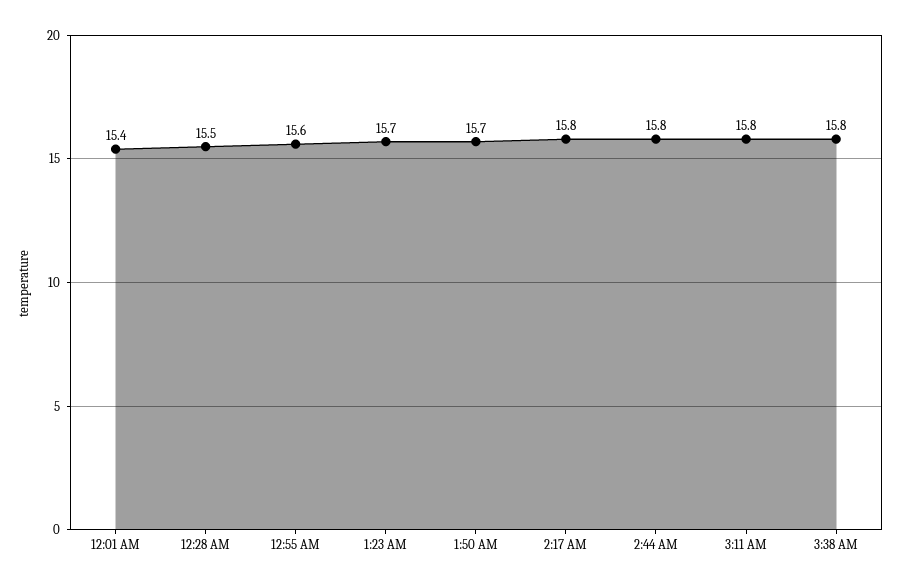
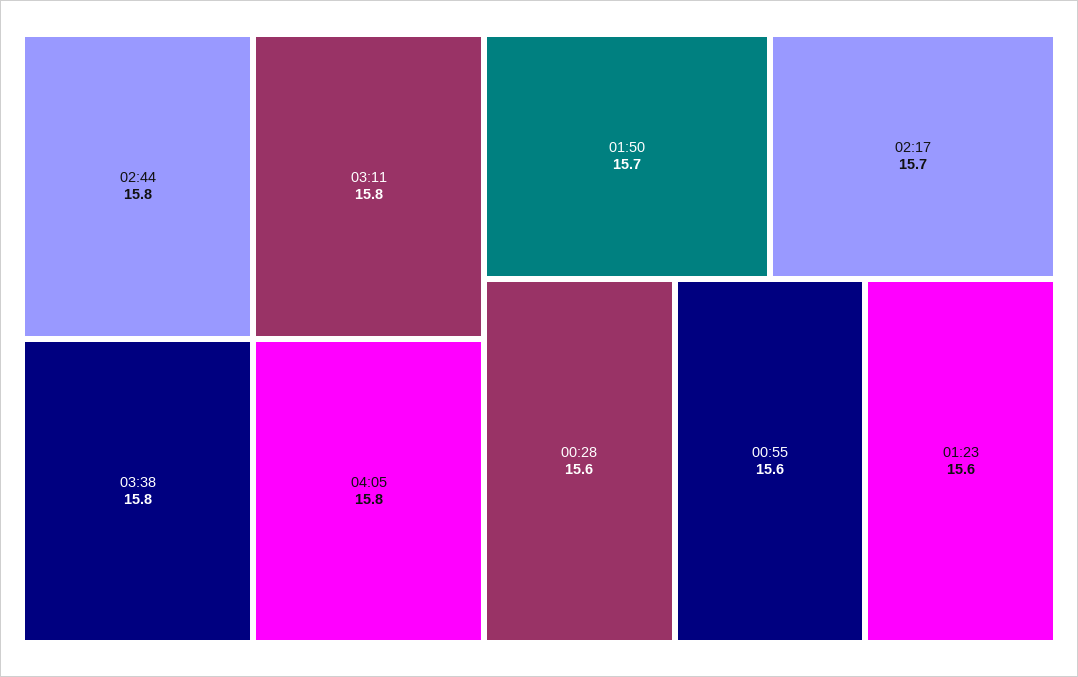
12:01 AM: 15.4 -> none
12:28 AM: 15.5 -> 15.6
1:23 AM: 15.7 -> 15.6
2:17 AM: 15.8 -> 15.7
04:05: none -> 15.8

